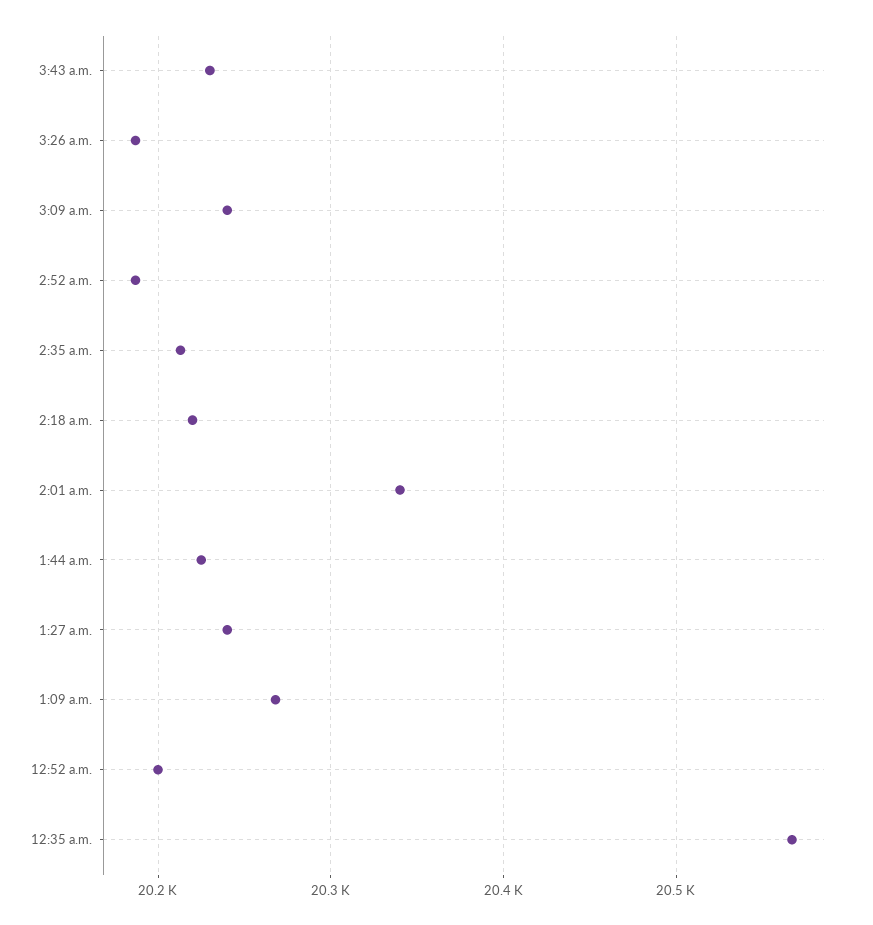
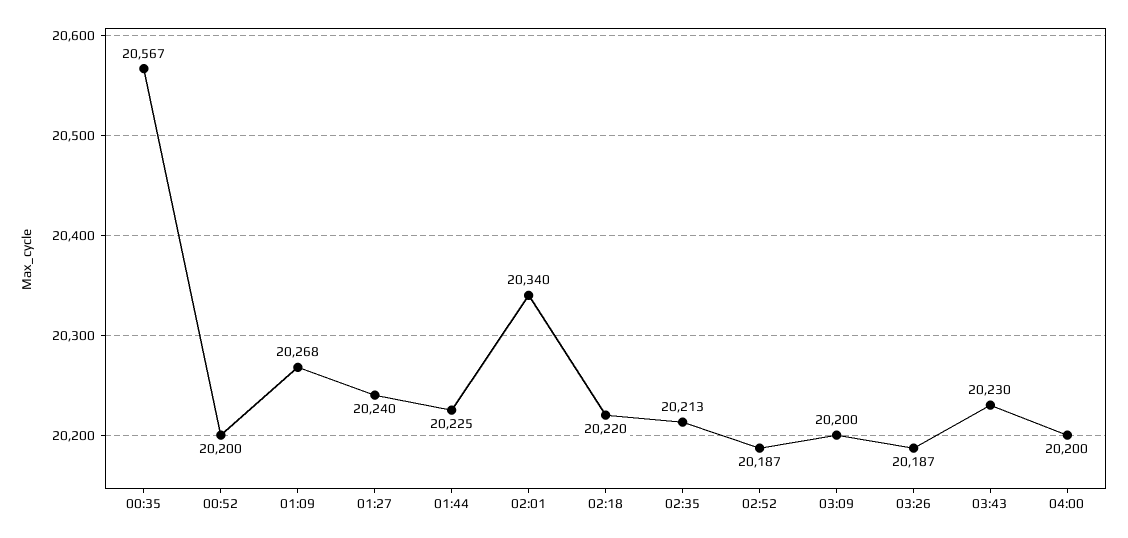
3:09 a.m.: 20240 -> 20200
04:00: none -> 20200

